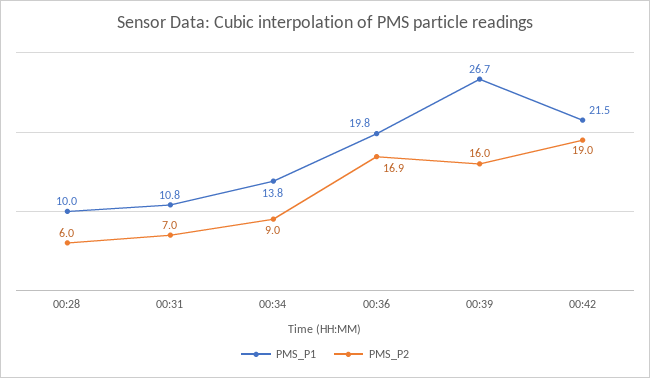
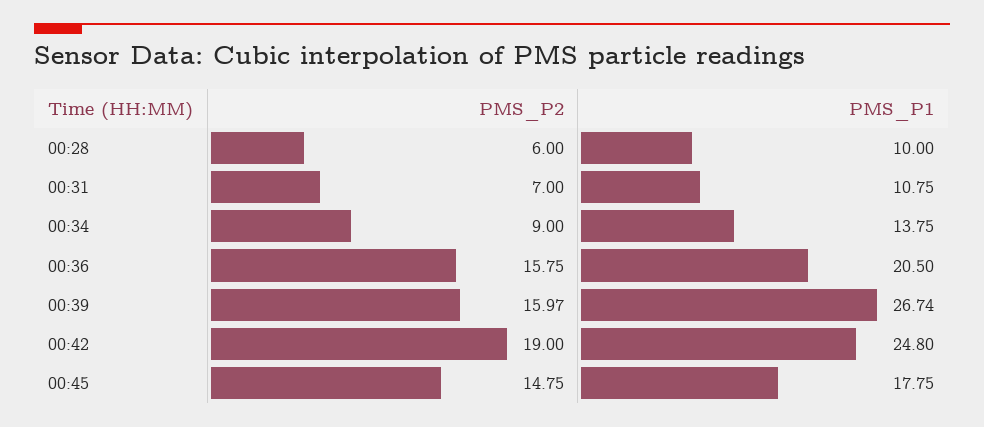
PMS_P1, 00:36: 19.8 -> 20.5
PMS_P2, 00:36: 16.9 -> 15.75
PMS_P1, 00:42: 21.5 -> 24.8
PMS_P2, 00:45: none -> 14.75
PMS_P1, 00:45: none -> 17.75

